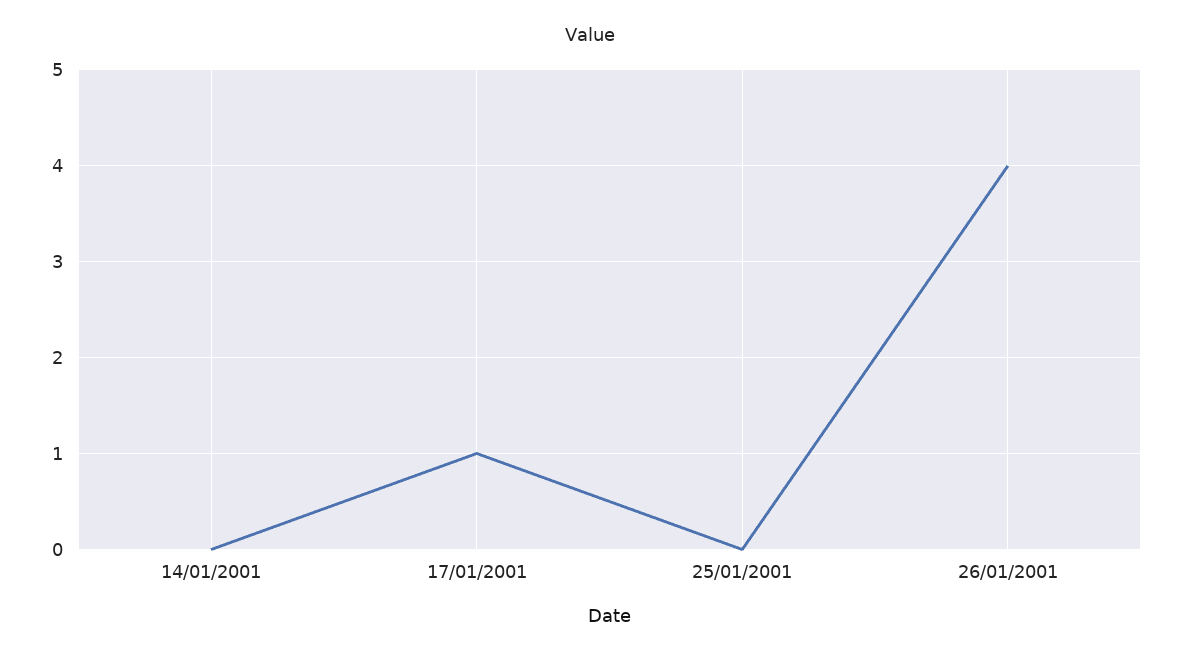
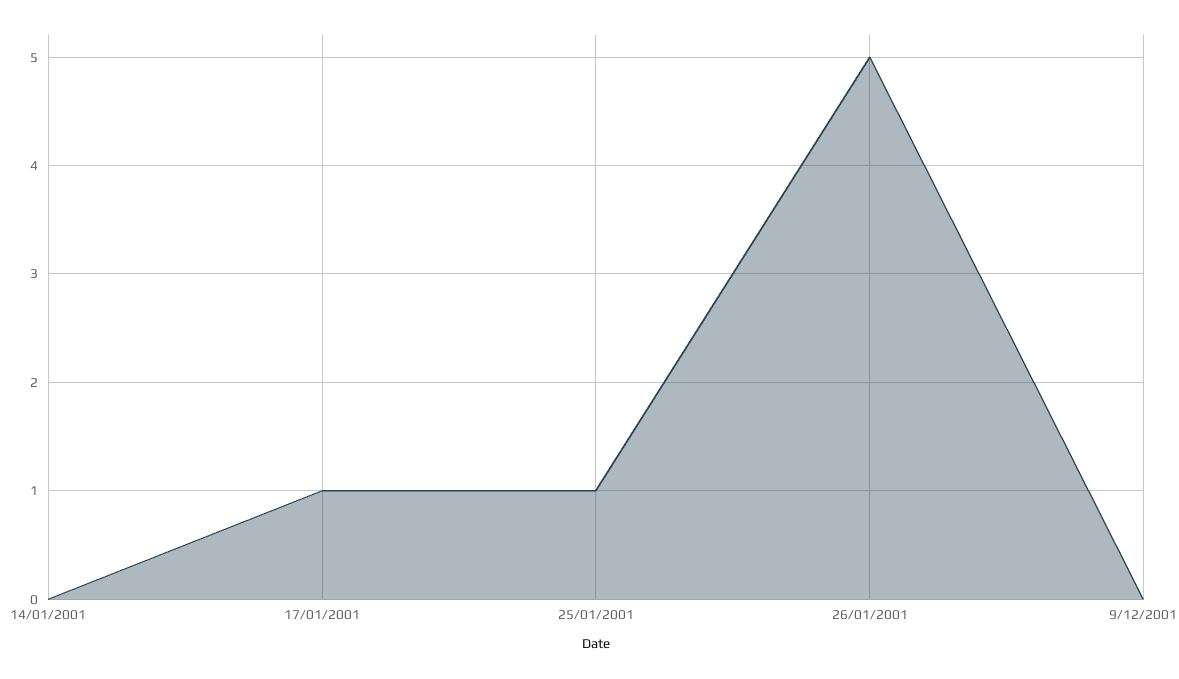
25/01/2001: 0 -> 1
26/01/2001: 4 -> 5
9/12/2001: none -> 0

